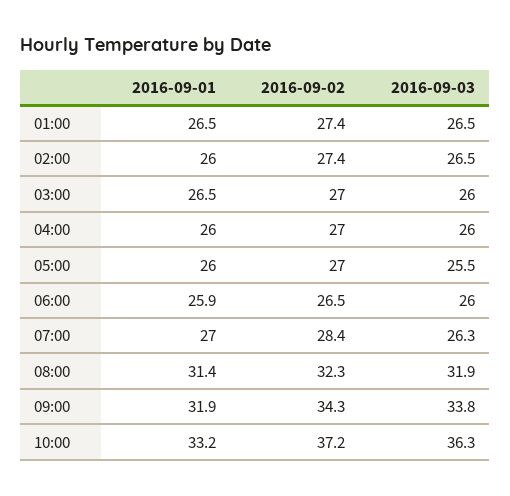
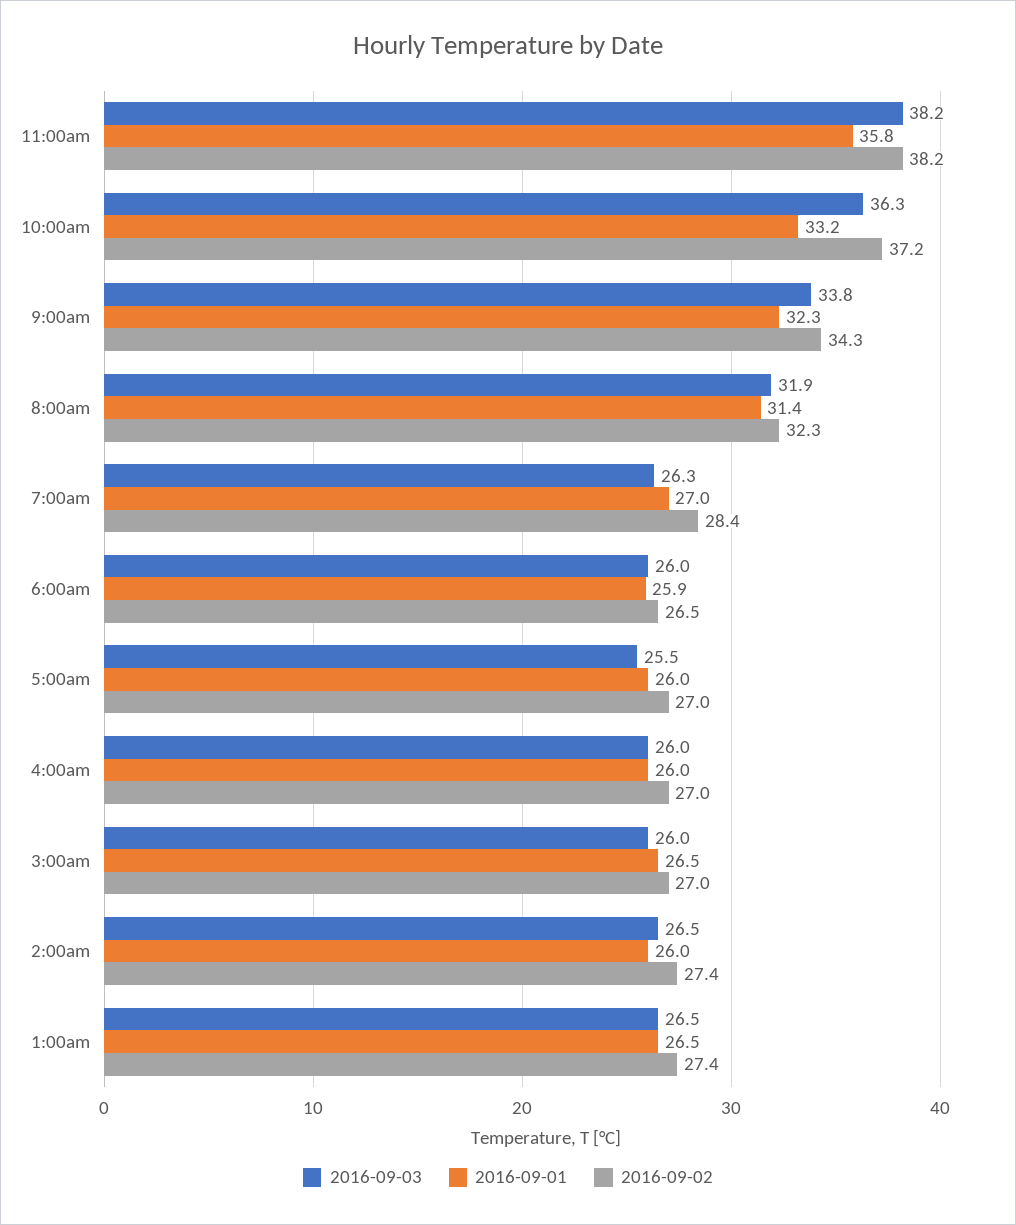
2016-09-01, 09:00: 31.9 -> 32.3
2016-09-03, 11:00am: none -> 38.2
2016-09-01, 11:00am: none -> 35.8
2016-09-02, 11:00am: none -> 38.2

